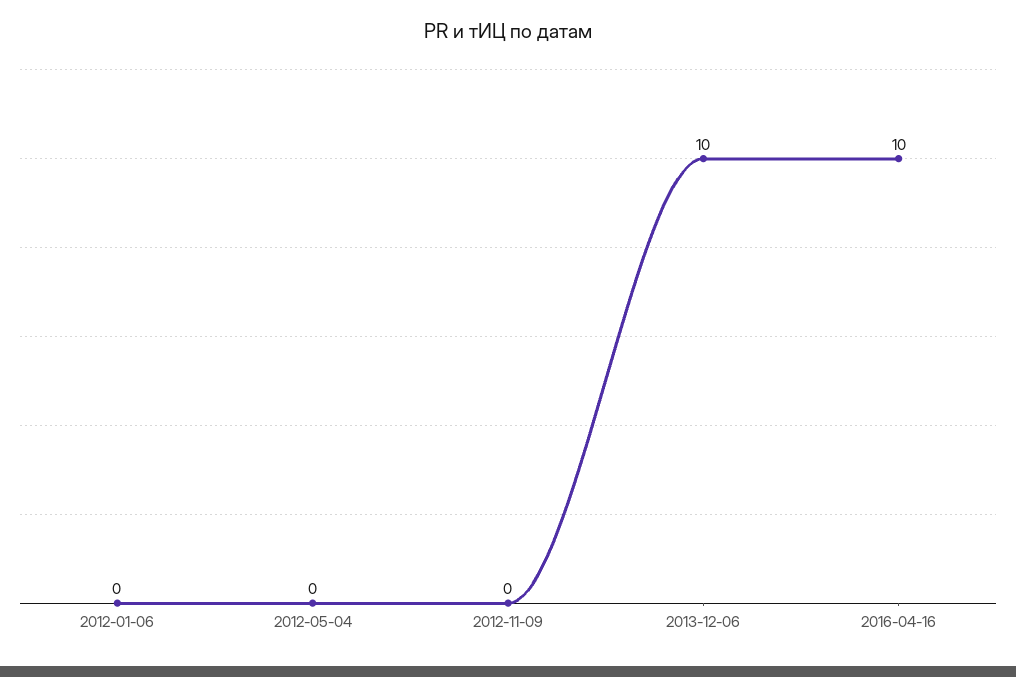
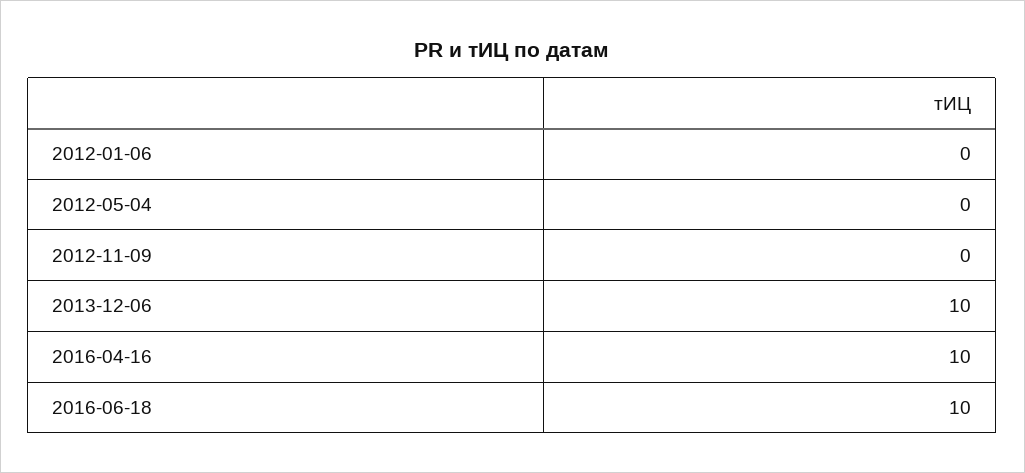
2016-06-18: none -> 10

